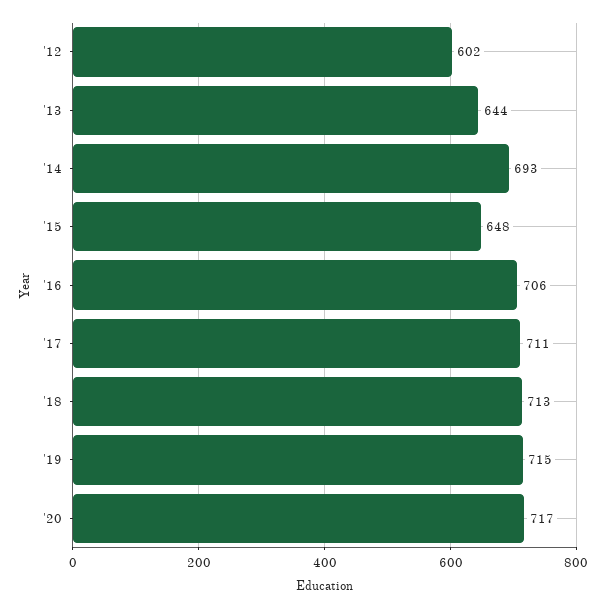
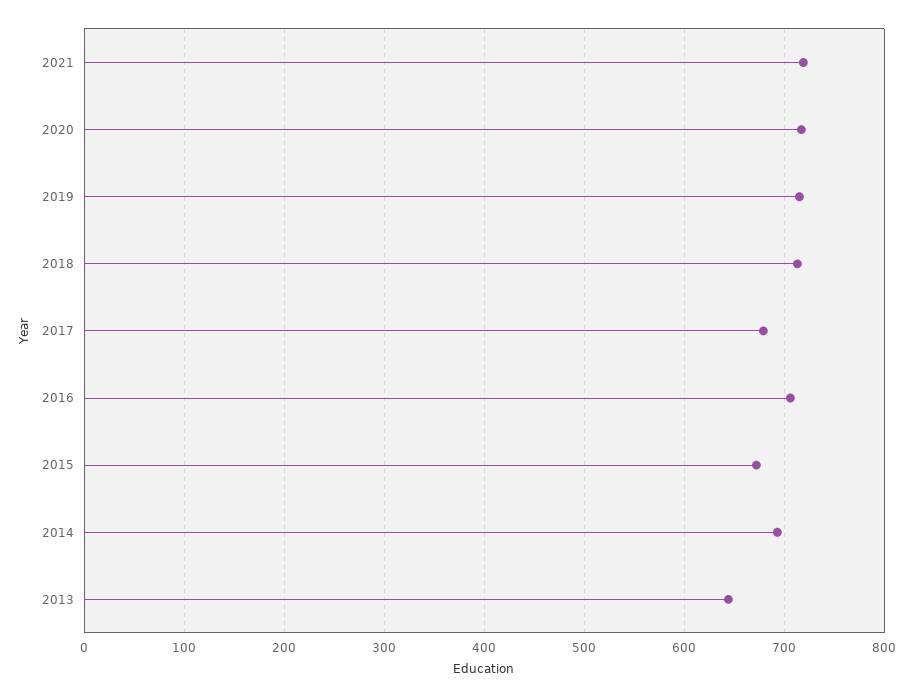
'12: 602 -> none
'15: 648 -> 670
'17: 711 -> 680
2021: none -> 720

